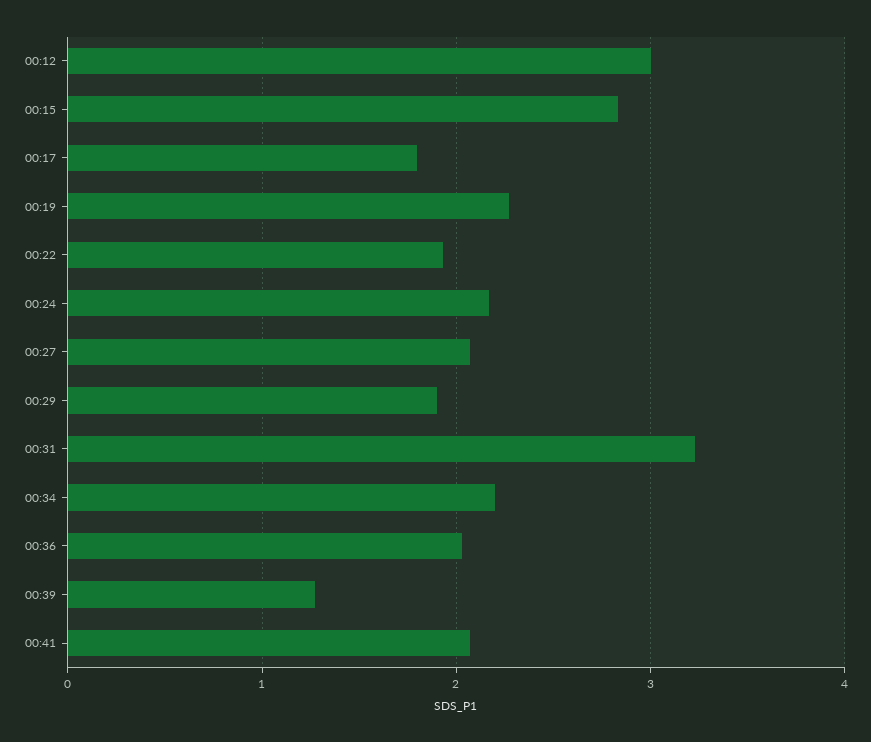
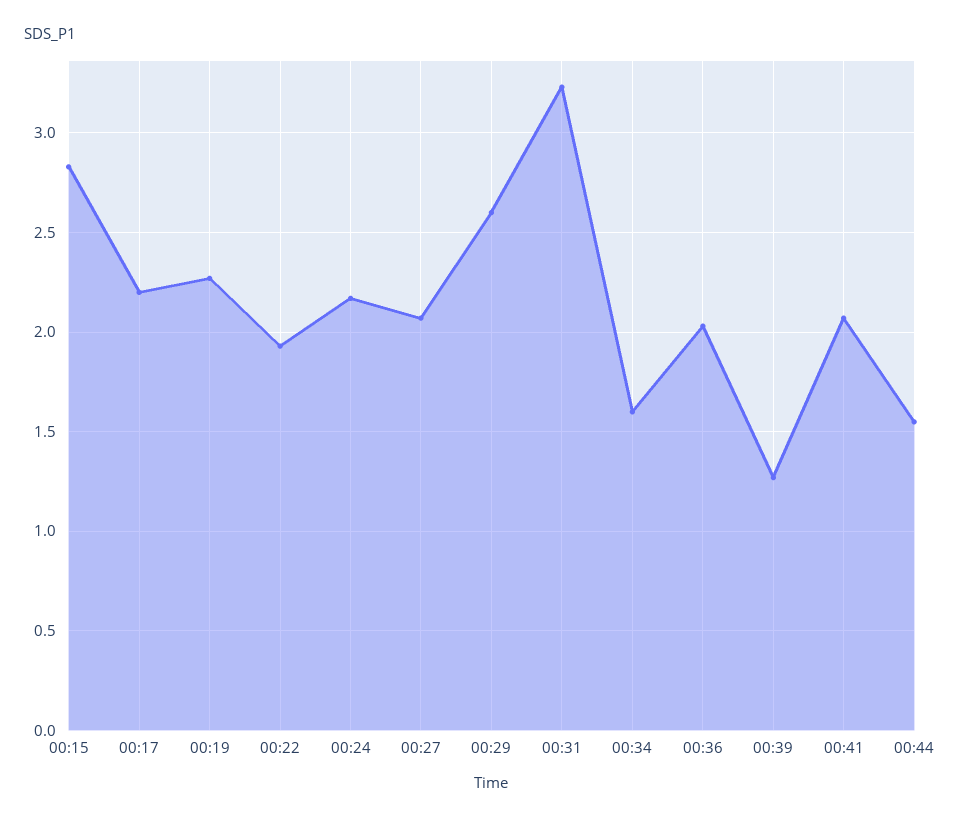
00:12: 3 -> none
00:17: 1.8 -> 2.2
00:29: 1.9 -> 2.6
00:34: 2.2 -> 1.6
00:44: none -> 1.55

